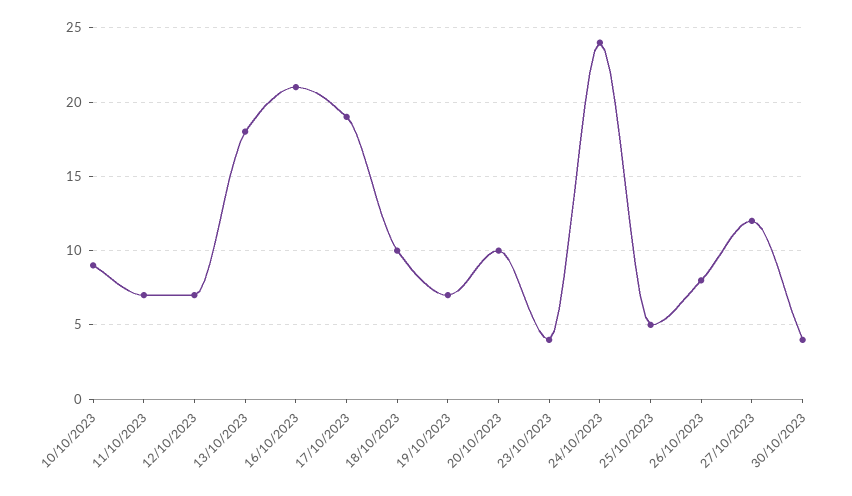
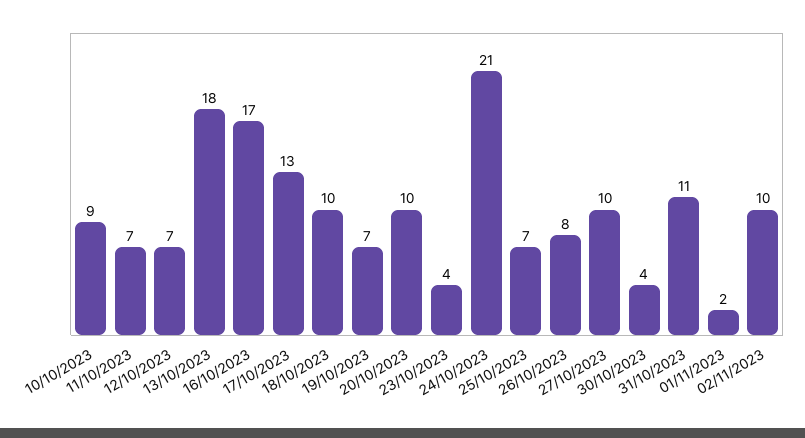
16/10/2023: 21 -> 17
17/10/2023: 19 -> 13
24/10/2023: 24 -> 21
25/10/2023: 5 -> 7
27/10/2023: 12 -> 10
31/10/2023: none -> 11
01/11/2023: none -> 2
02/11/2023: none -> 10

